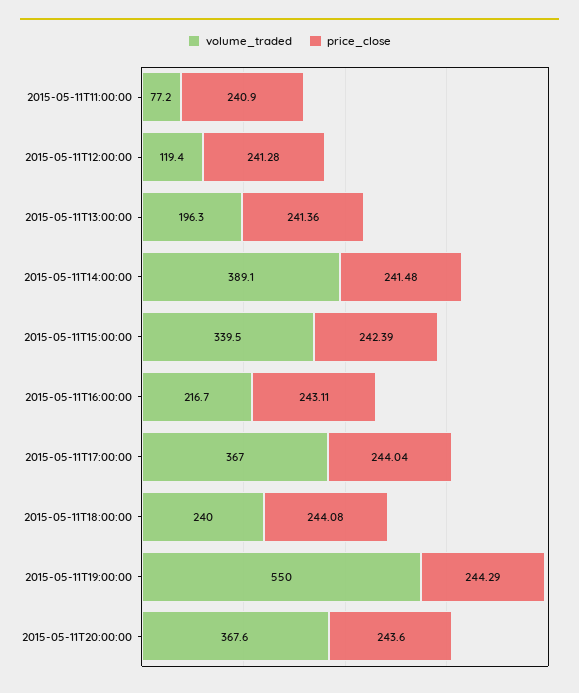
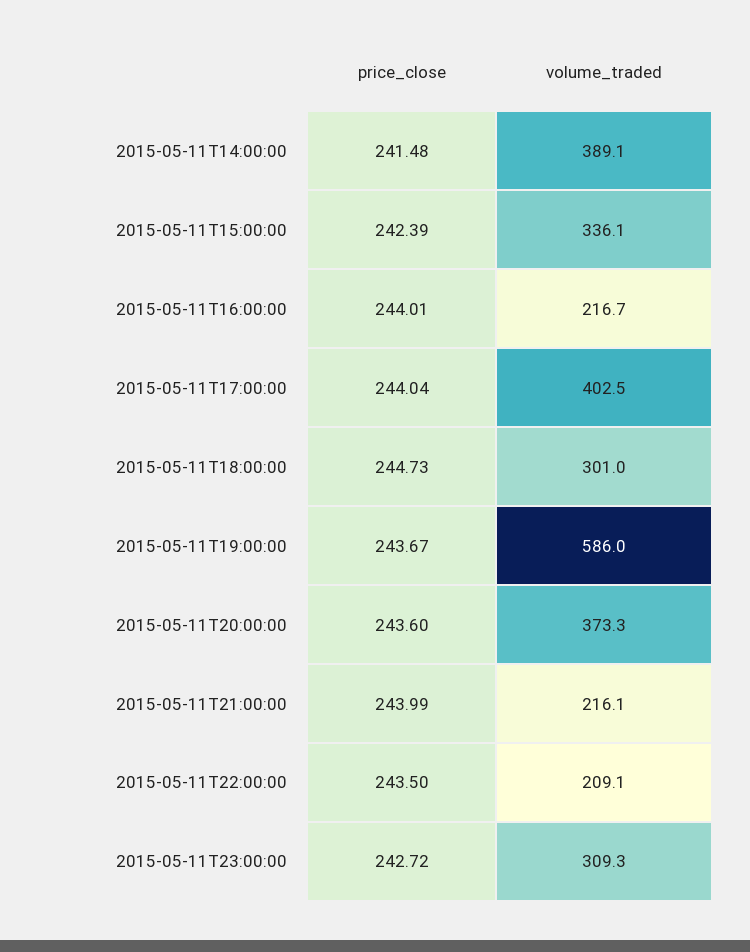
volume_traded, 2015-05-11T11:00:00: 77.2 -> none
price_close, 2015-05-11T11:00:00: 240.9 -> none
volume_traded, 2015-05-11T12:00:00: 119.4 -> none
price_close, 2015-05-11T12:00:00: 241.28 -> none
volume_traded, 2015-05-11T13:00:00: 196.3 -> none
price_close, 2015-05-11T13:00:00: 241.36 -> none
volume_traded, 2015-05-11T15:00:00: 339.5 -> 336.1
price_close, 2015-05-11T16:00:00: 243.11 -> 244.01
volume_traded, 2015-05-11T17:00:00: 367 -> 402.5
volume_traded, 2015-05-11T18:00:00: 240 -> 301
price_close, 2015-05-11T18:00:00: 244.08 -> 244.73
volume_traded, 2015-05-11T19:00:00: 550 -> 586
price_close, 2015-05-11T19:00:00: 244.29 -> 243.67
volume_traded, 2015-05-11T20:00:00: 367.6 -> 373.3
price_close, 2015-05-11T21:00:00: none -> 243.99
volume_traded, 2015-05-11T21:00:00: none -> 216.1
price_close, 2015-05-11T22:00:00: none -> 243.5
volume_traded, 2015-05-11T22:00:00: none -> 209.1
price_close, 2015-05-11T23:00:00: none -> 242.72
volume_traded, 2015-05-11T23:00:00: none -> 309.3

